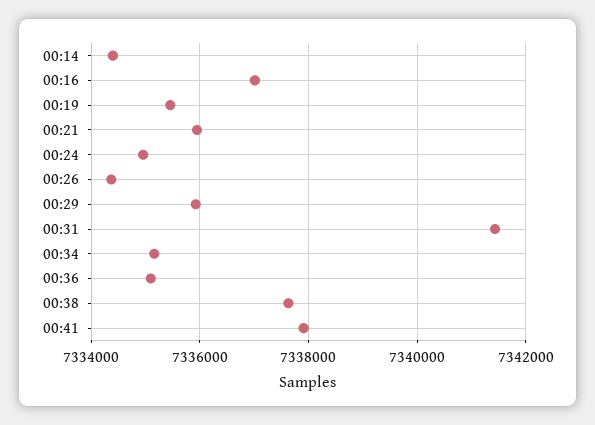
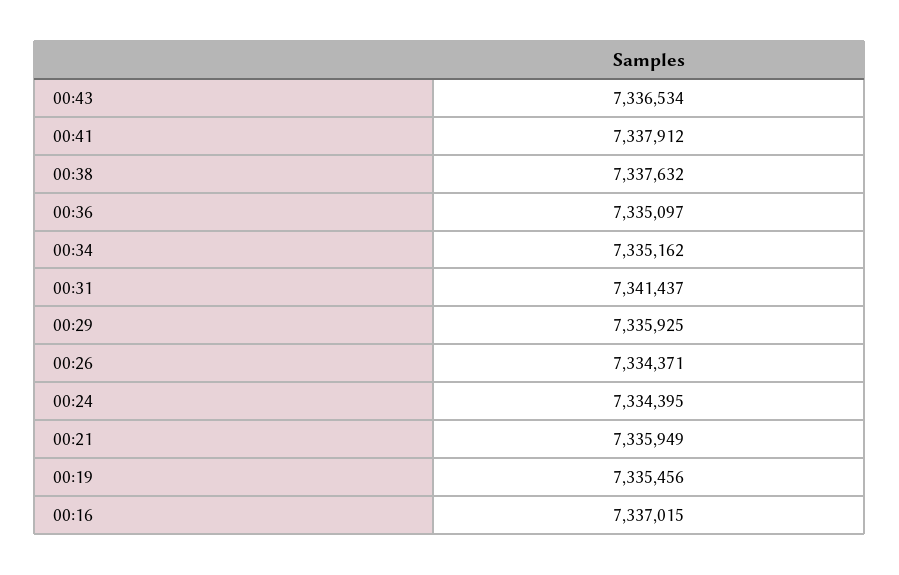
00:14: 7334400 -> none
00:24: 7335000 -> 7334395
00:43: none -> 7336534

